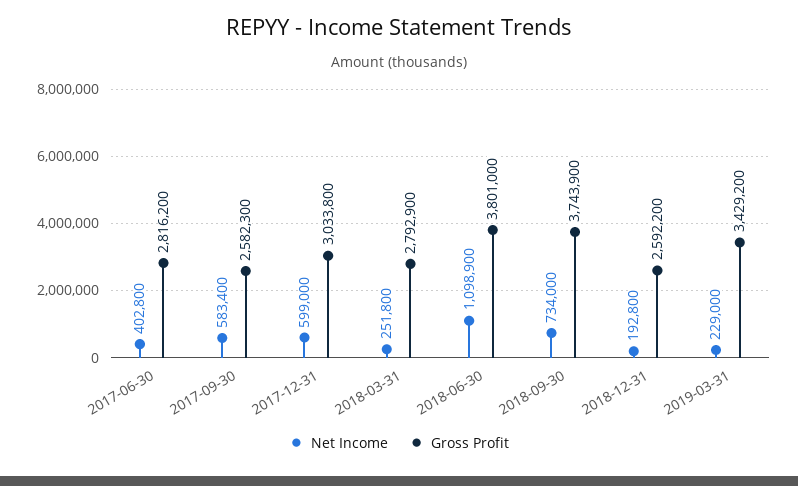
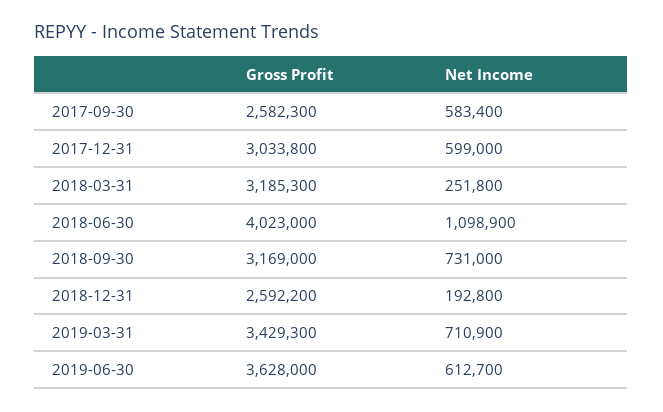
Net Income, 2017-06-30: 402800 -> none
Gross Profit, 2017-06-30: 2816200 -> none
Gross Profit, 2018-03-31: 2792900 -> 3185300
Gross Profit, 2018-06-30: 3801000 -> 4023000
Net Income, 2018-09-30: 734000 -> 731000
Gross Profit, 2018-09-30: 3743900 -> 3169000
Net Income, 2019-03-31: 229000 -> 710900
Gross Profit, 2019-03-31: 3429200 -> 3429300
Gross Profit, 2019-06-30: none -> 3628000
Net Income, 2019-06-30: none -> 612700

